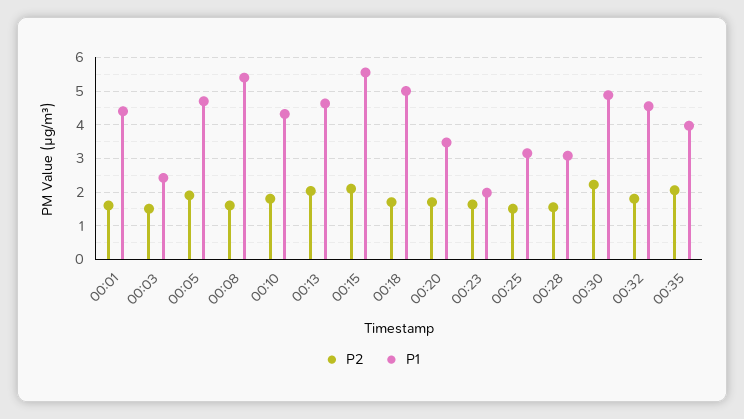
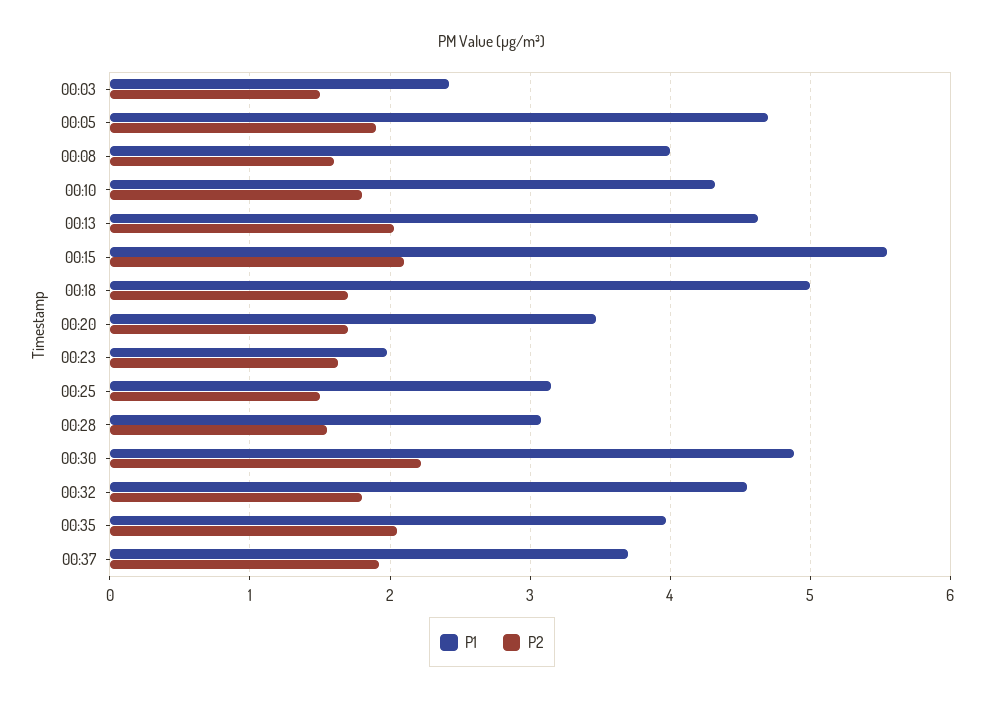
P2, 00:01: 1.6 -> none
P1, 00:01: 4.4 -> none
P1, 00:08: 5.4 -> 4
P1, 00:37: none -> 3.7
P2, 00:37: none -> 1.9

